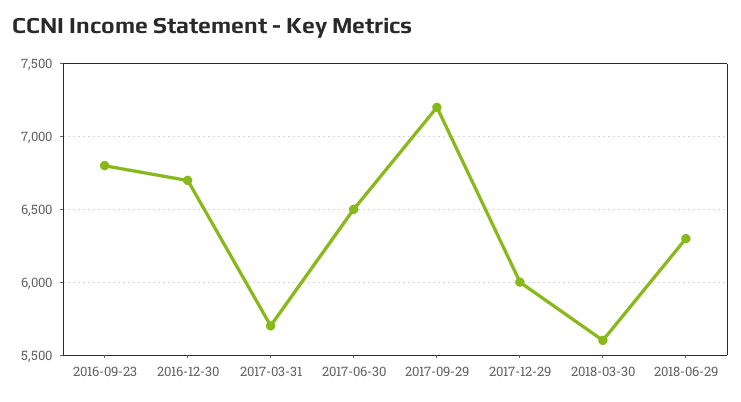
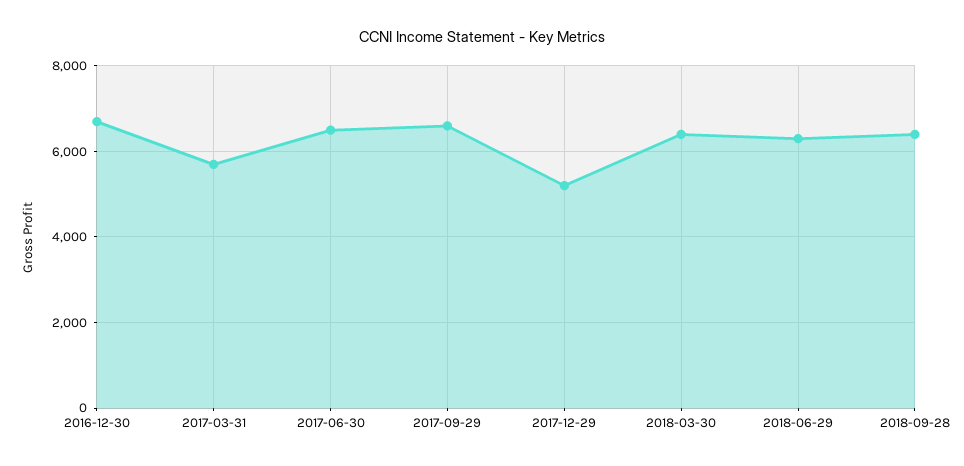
2016-09-23: 6800 -> none
2017-09-29: 7200 -> 6600
2017-12-29: 6000 -> 5200
2018-03-30: 5600 -> 6400
2018-09-28: none -> 6400

